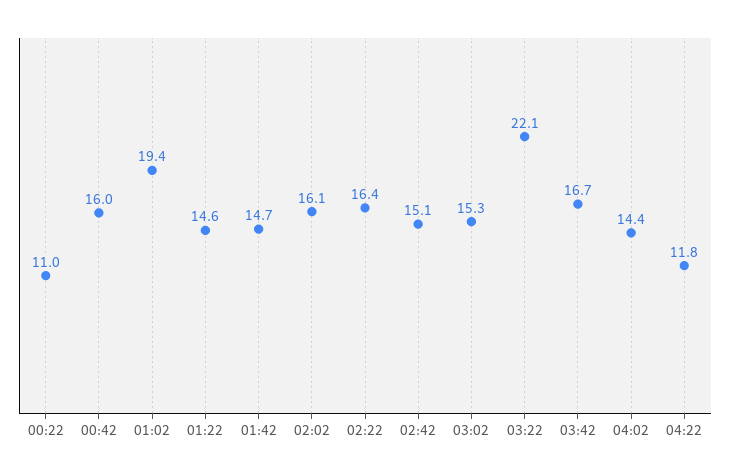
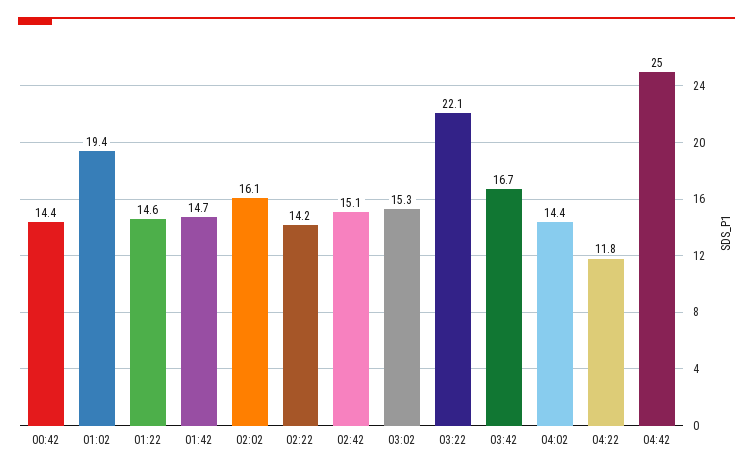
00:22: 11 -> none
00:42: 16 -> 14.4
02:22: 16.4 -> 14.2
04:42: none -> 25

